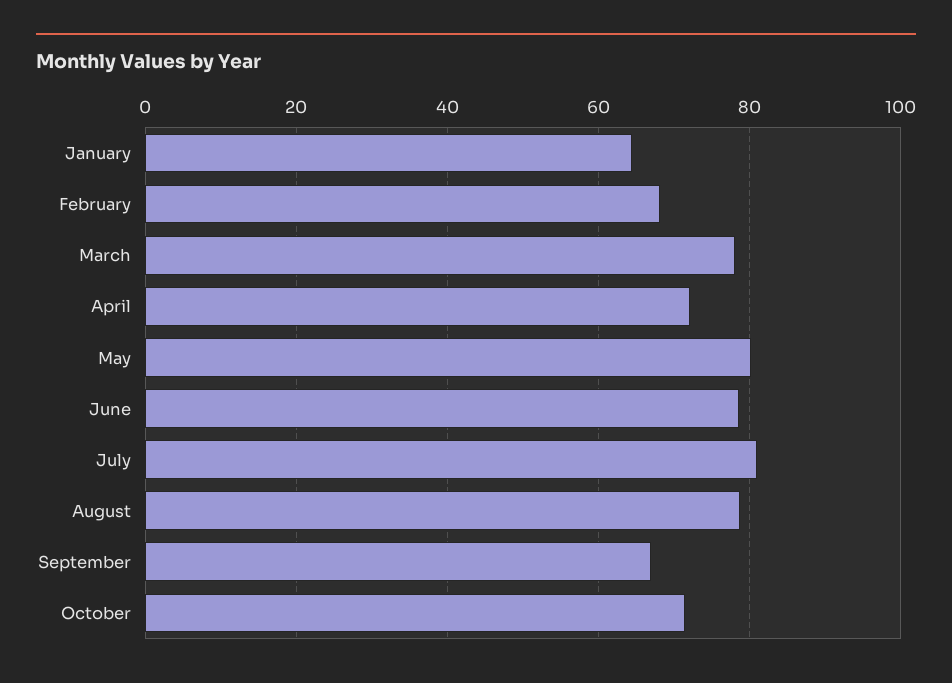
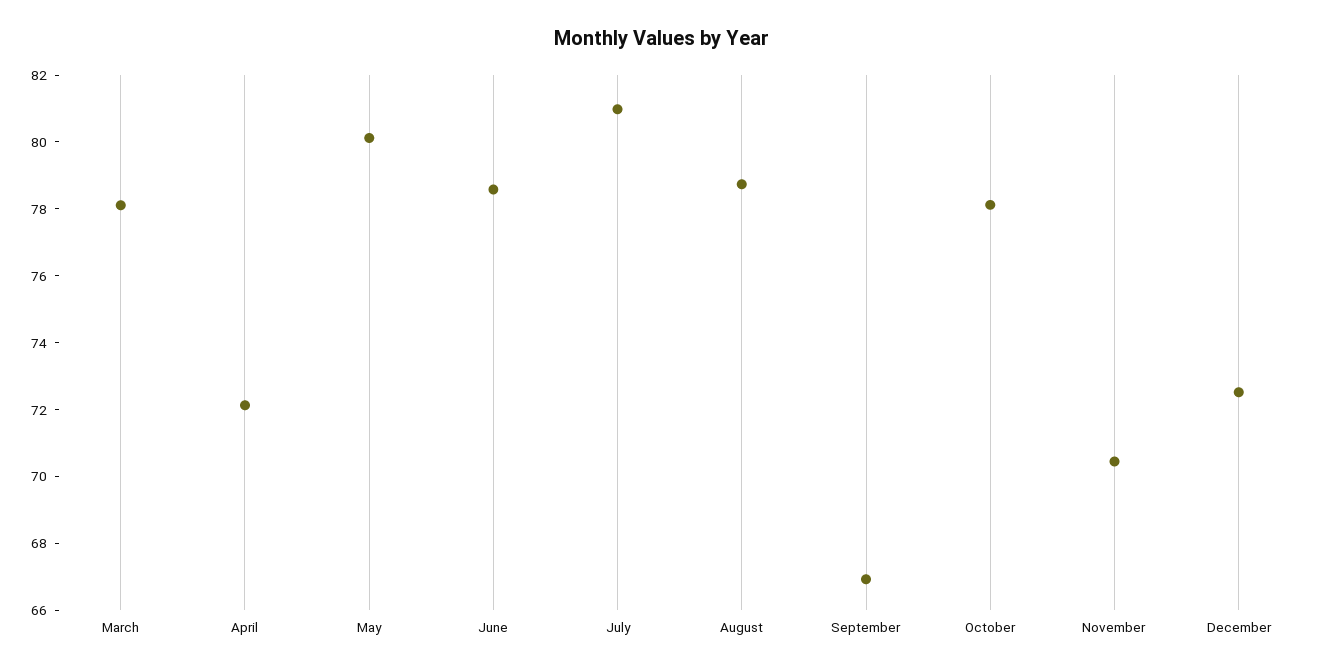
January: 64 -> none
February: 68 -> none
October: 72 -> 78
November: none -> 70.5
December: none -> 72.5

